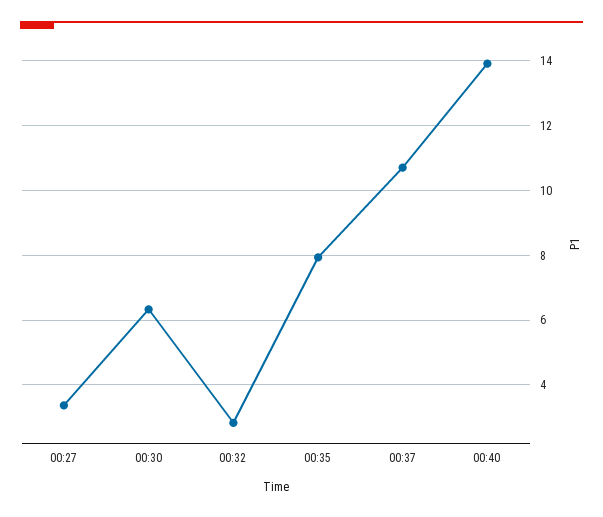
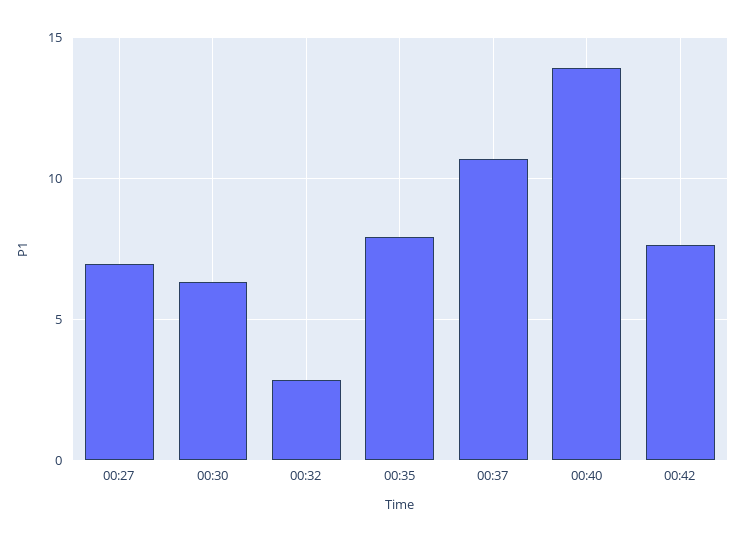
00:27: 3.4 -> 7
00:42: none -> 7.5

